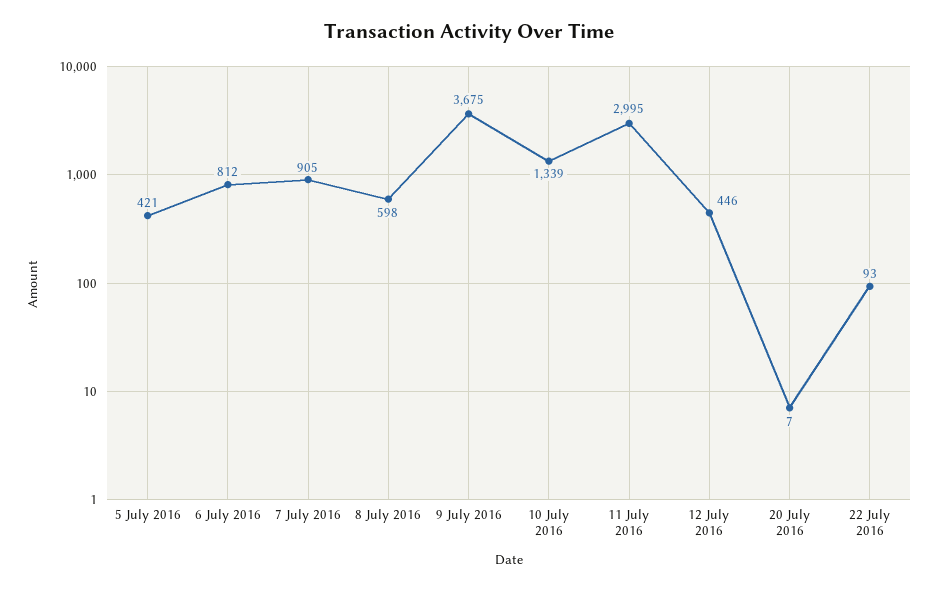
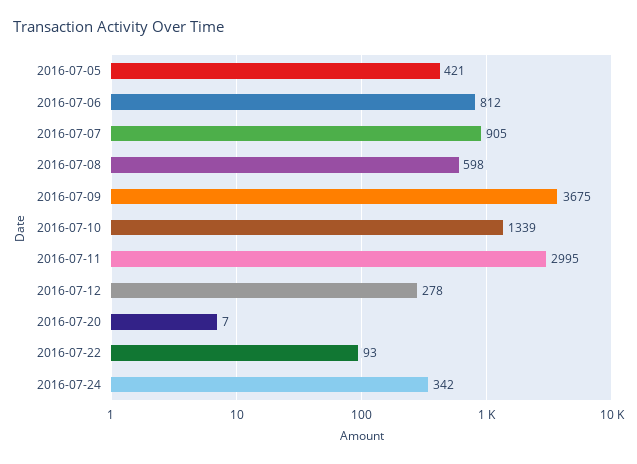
12 July 2016: 446 -> 278
2016-07-24: none -> 342

